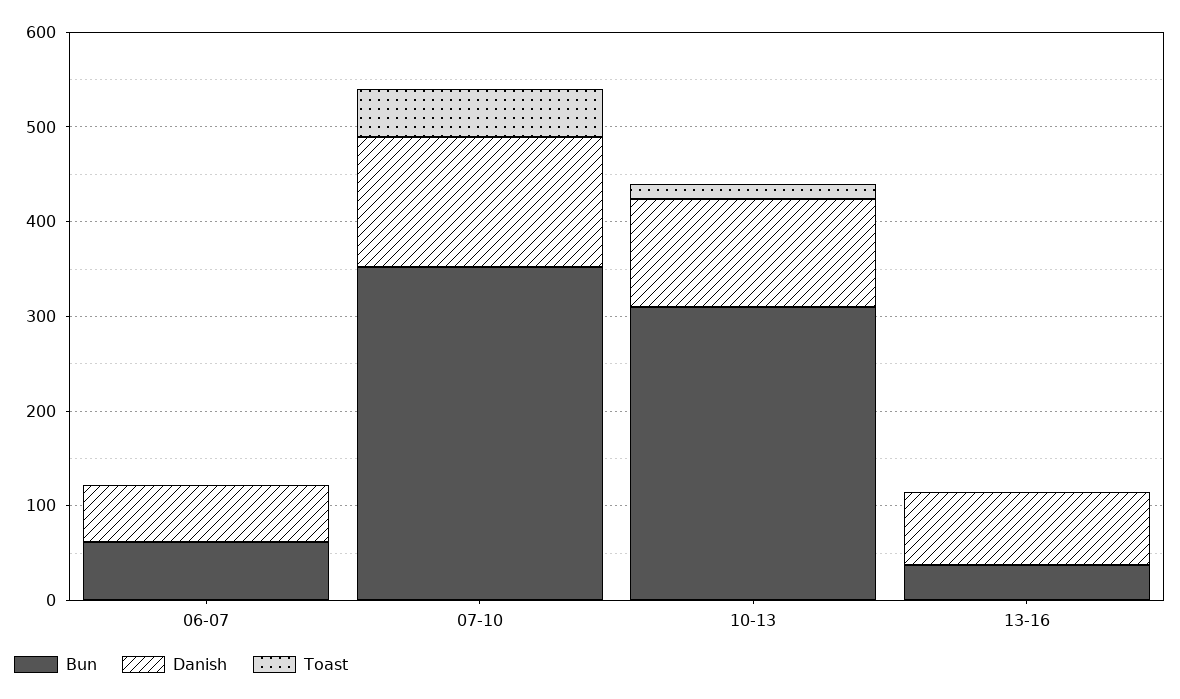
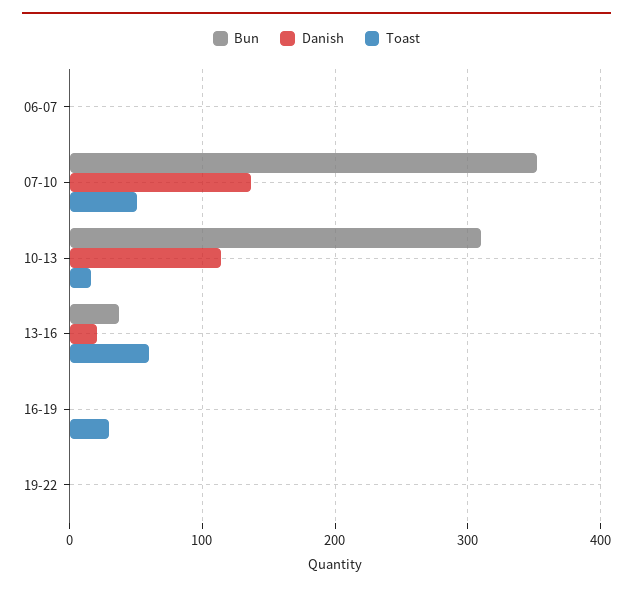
Bun, 06-07: 60 -> 0
Danish, 06-07: 60 -> 0
Danish, 13-16: 80 -> 20
Toast, 13-16: 0 -> 60
Bun, 16-19: none -> 0
Danish, 16-19: none -> 0
Toast, 16-19: none -> 30
Bun, 19-22: none -> 0
Danish, 19-22: none -> 0
Toast, 19-22: none -> 0

